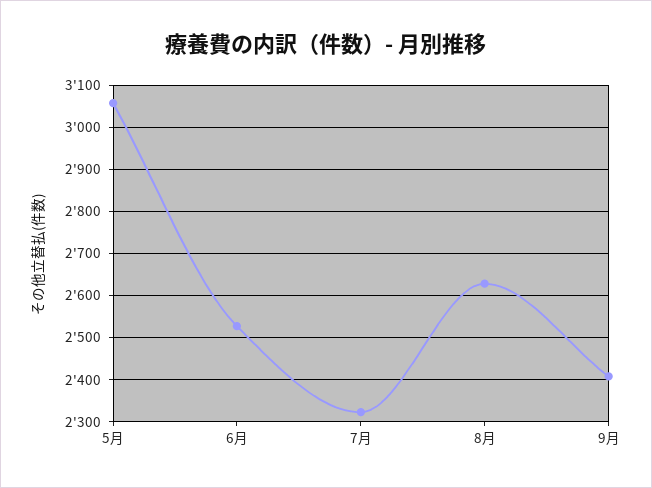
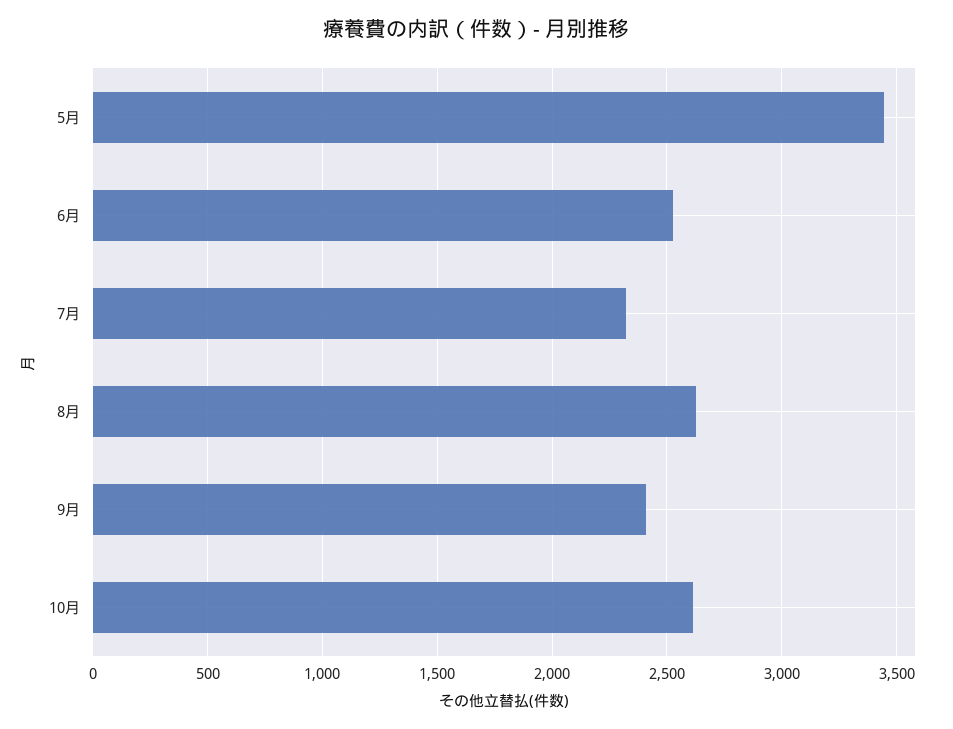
5月: 3060 -> 3450
10月: none -> 2600

